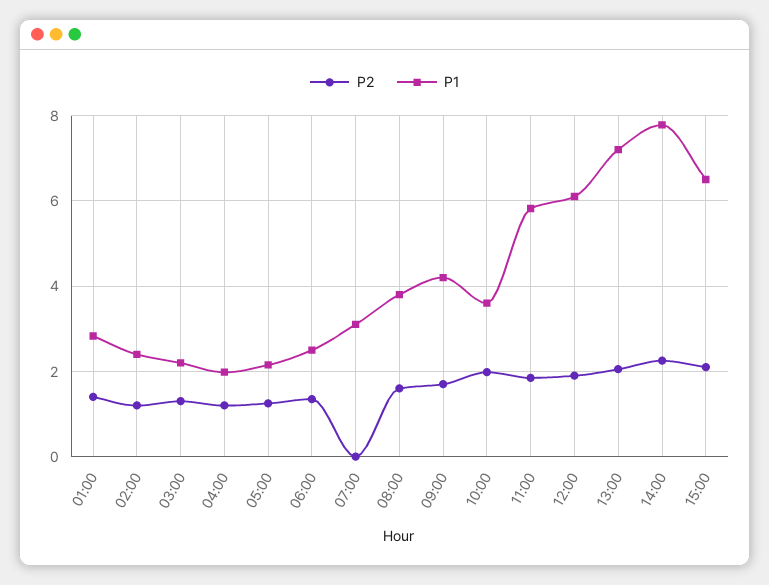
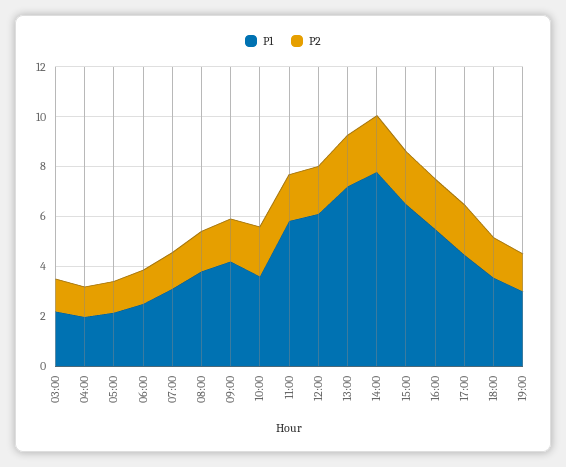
P2, 01:00: 1.4 -> none
P1, 01:00: 2.8 -> none
P2, 02:00: 1.2 -> none
P1, 02:00: 2.4 -> none
P2, 07:00: 0 -> 1.5
P1, 16:00: none -> 5.5
P2, 16:00: none -> 2
P1, 17:00: none -> 4.5
P2, 17:00: none -> 2
P1, 18:00: none -> 3.5
P2, 18:00: none -> 1.5
P1, 19:00: none -> 3
P2, 19:00: none -> 1.5

